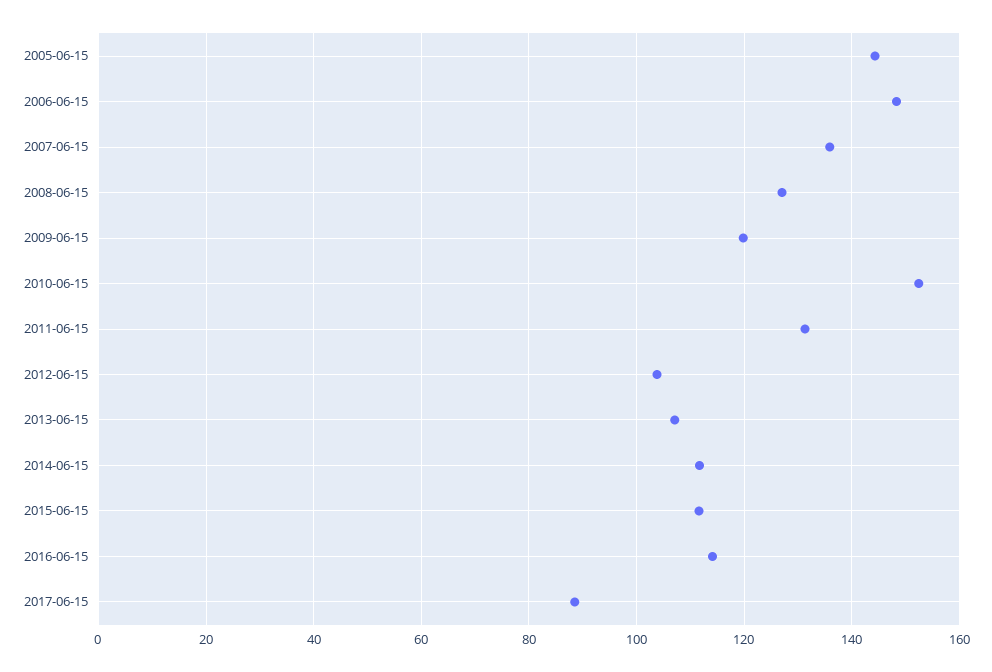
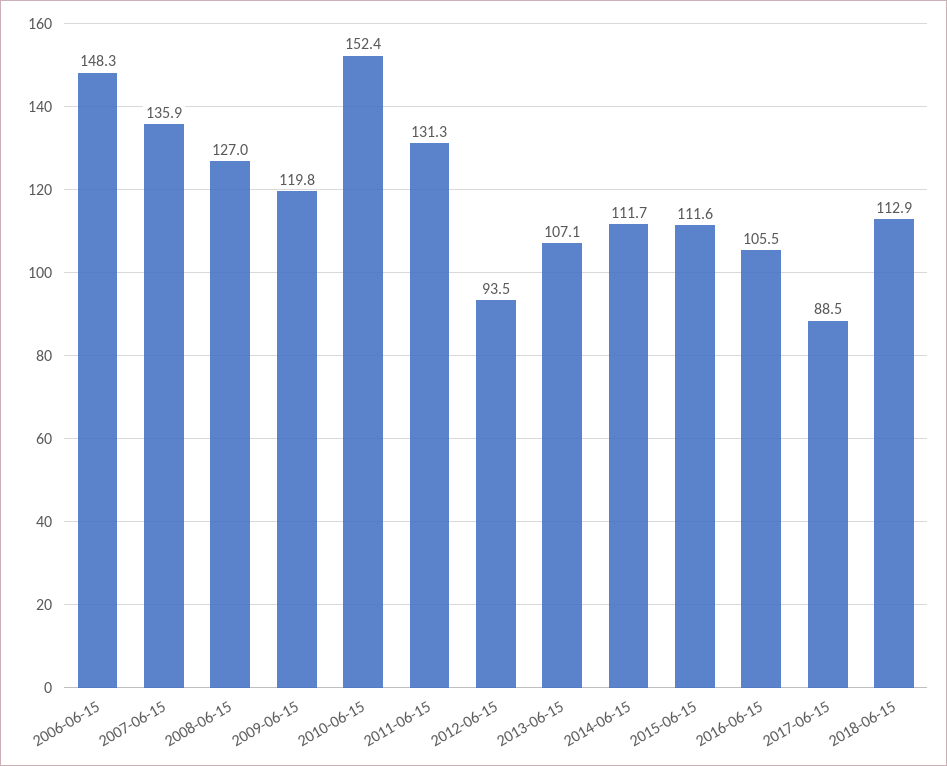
2005-06-15: 144 -> none
2012-06-15: 104 -> 93.5
2016-06-15: 114 -> 105.5
2018-06-15: none -> 112.9

